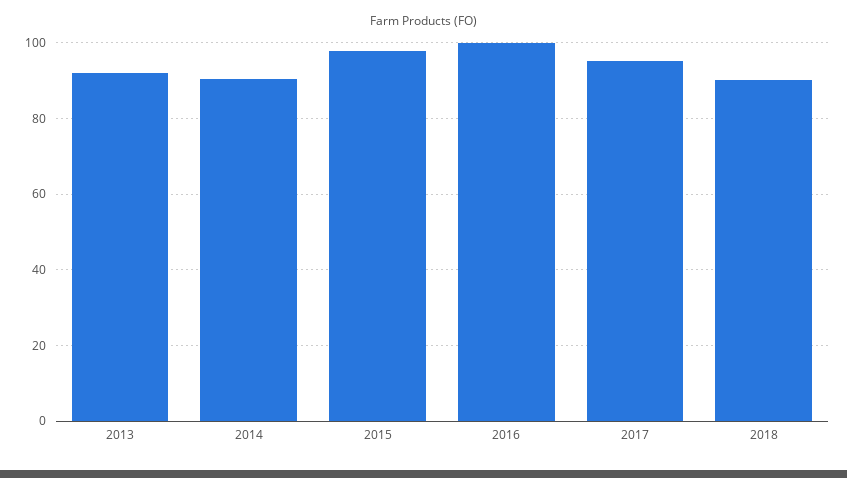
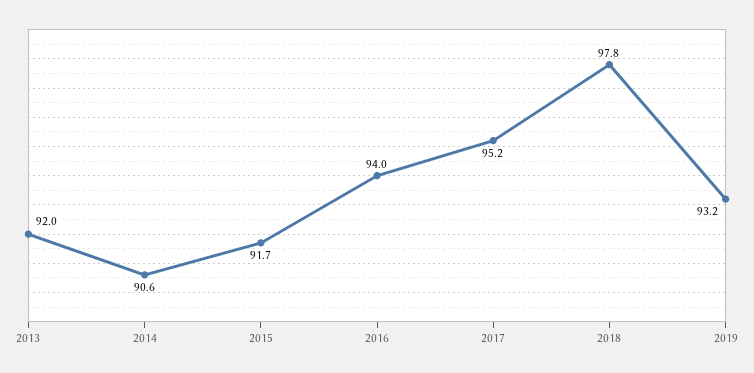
2015: 98 -> 91.7
2016: 100 -> 94
2018: 90 -> 97.8
2019: none -> 93.2

